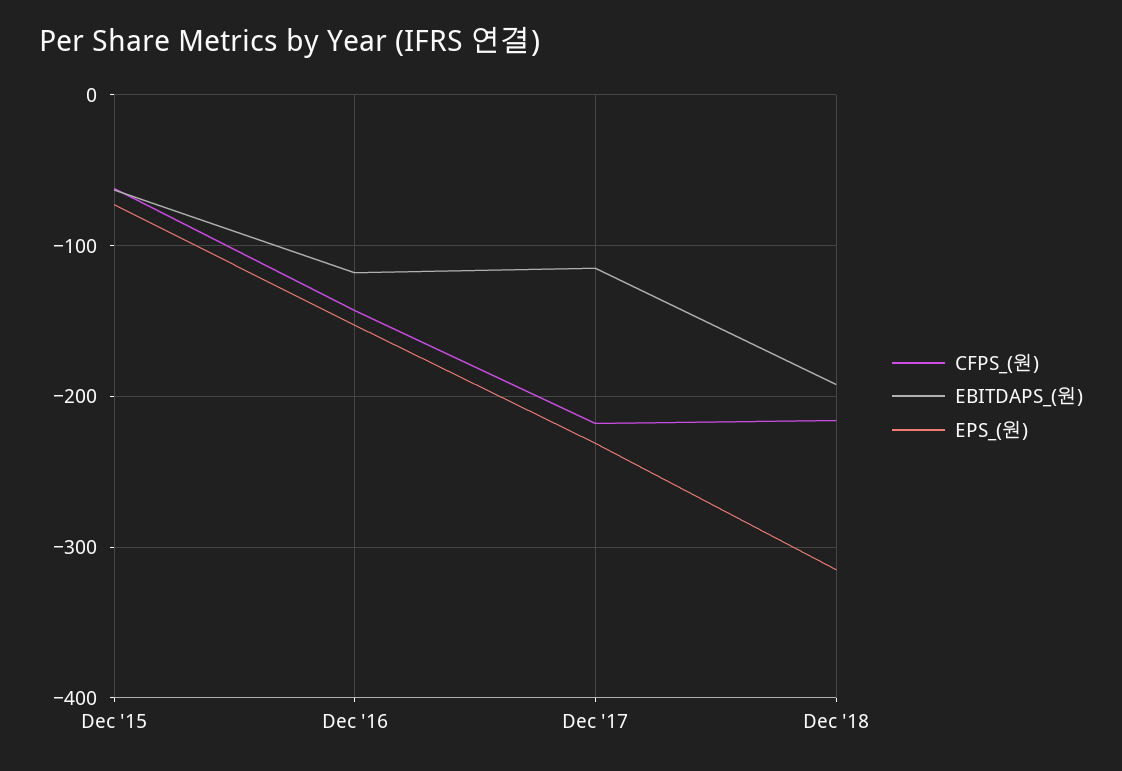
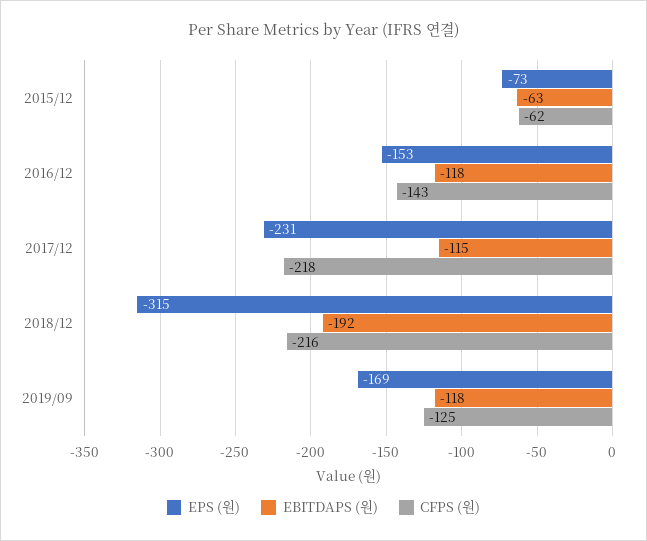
EPS_(원), 2019/09: none -> -169
EBITDAPS_(원), 2019/09: none -> -118
CFPS_(원), 2019/09: none -> -125

